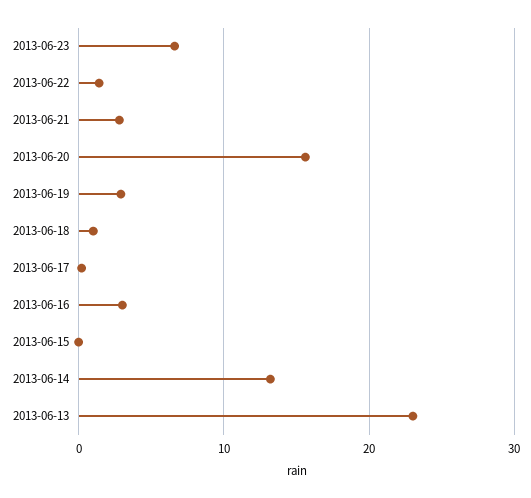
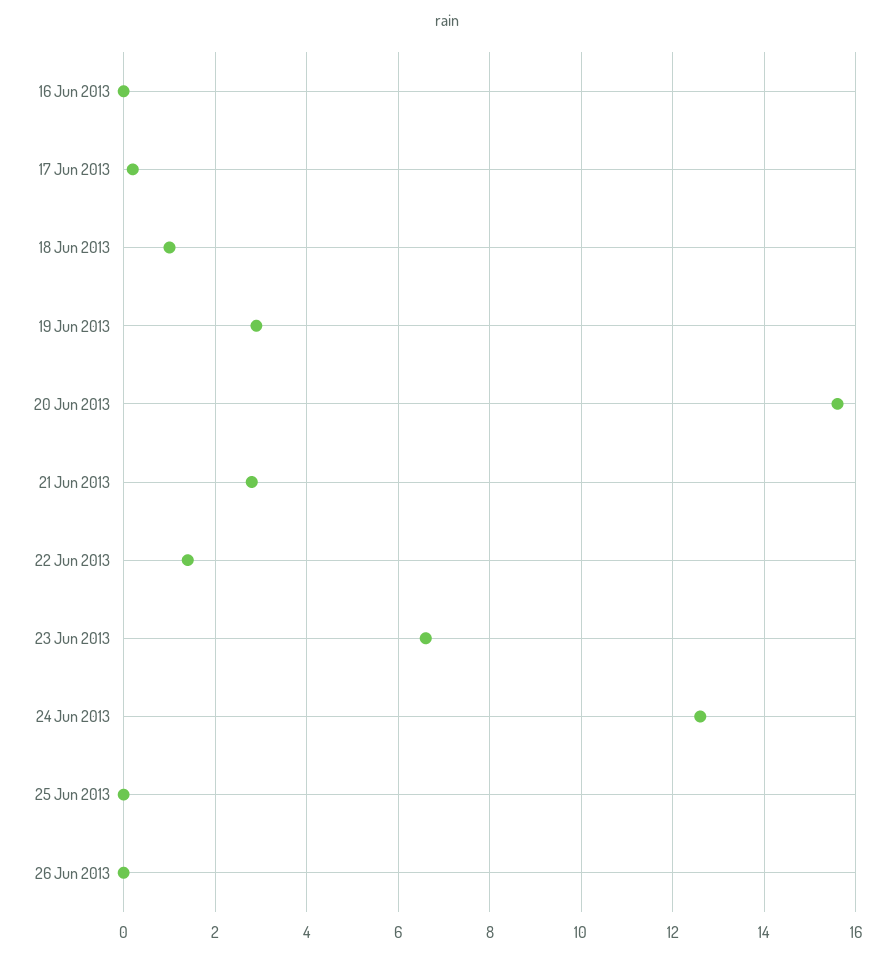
2013-06-16: 3 -> 0
2013-06-15: 0 -> none
2013-06-14: 13 -> none
2013-06-13: 23 -> none
24 Jun 2013: none -> 12.5
25 Jun 2013: none -> 0
26 Jun 2013: none -> 0

